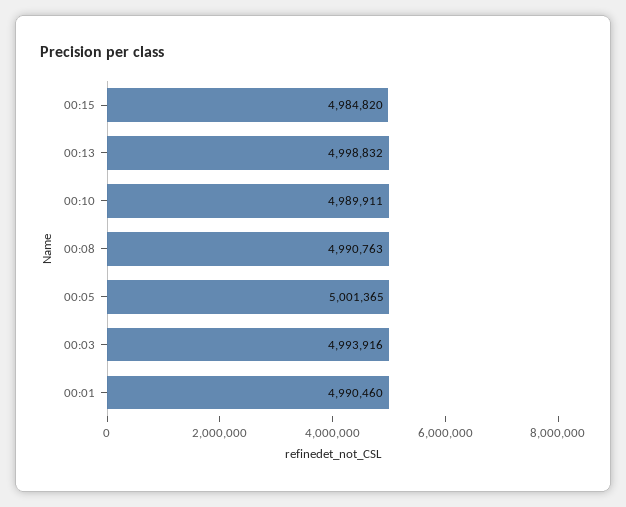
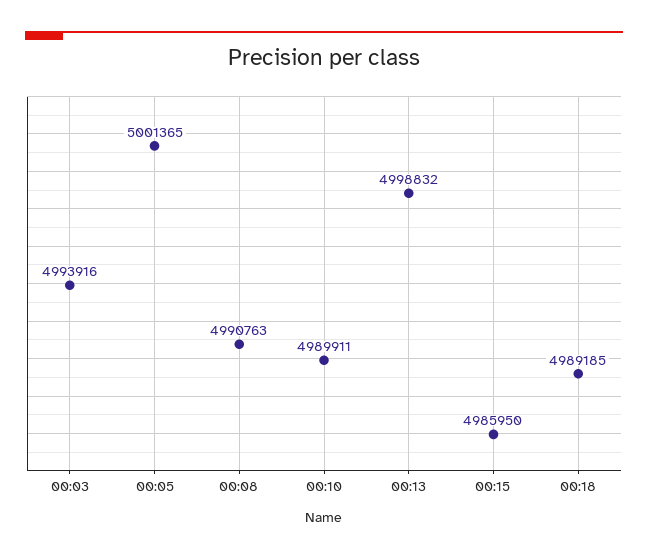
00:15: 4984820 -> 4985950
00:01: 4990460 -> none
00:18: none -> 4989185

